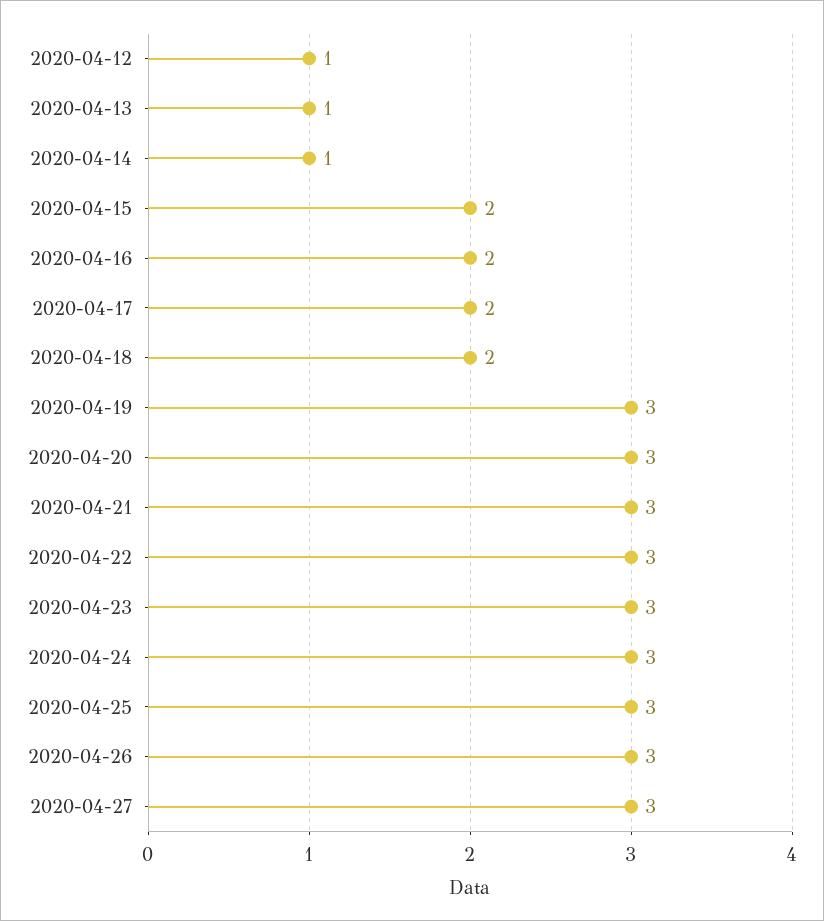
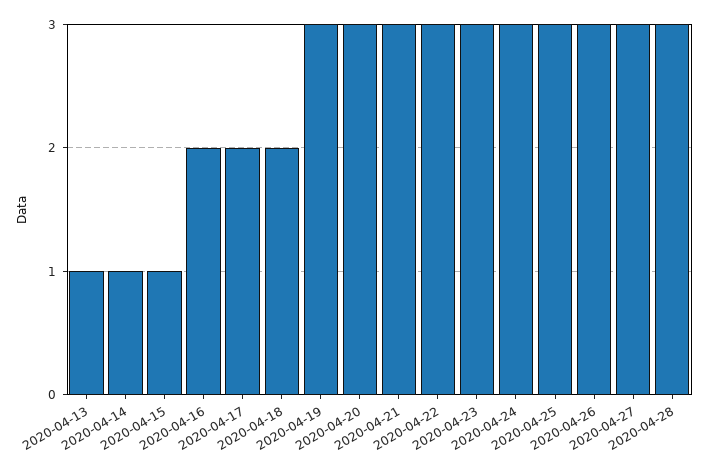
2020-04-12: 1 -> none
2020-04-15: 2 -> 1
2020-04-28: none -> 3

